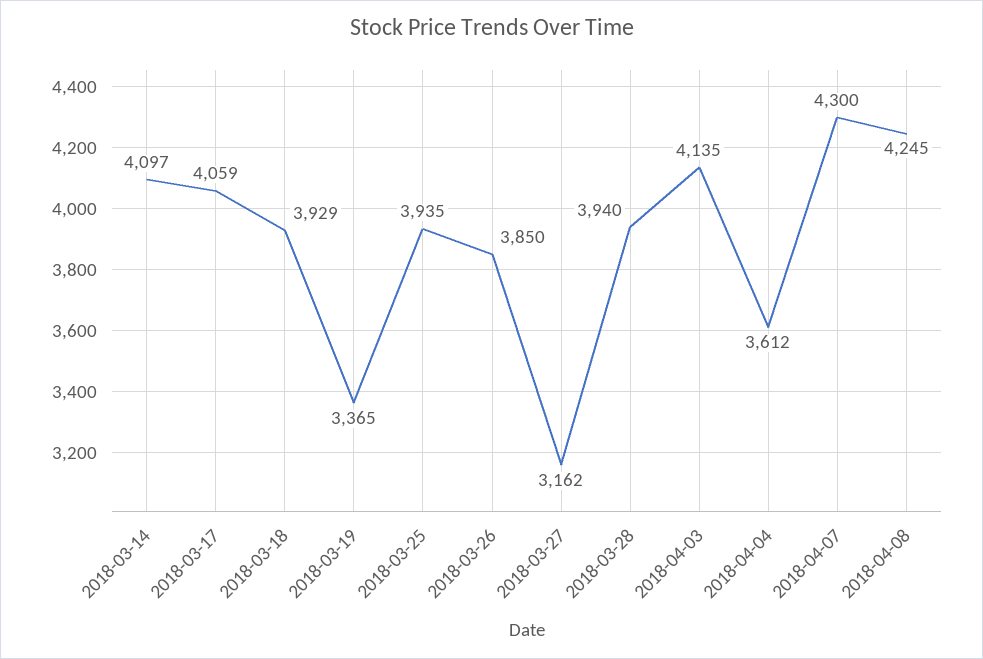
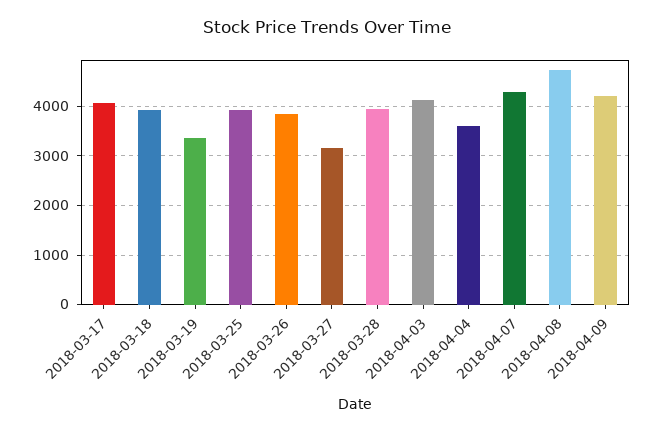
2018-03-14: 4097 -> none
2018-04-08: 4245 -> 4800
2018-04-09: none -> 4200

